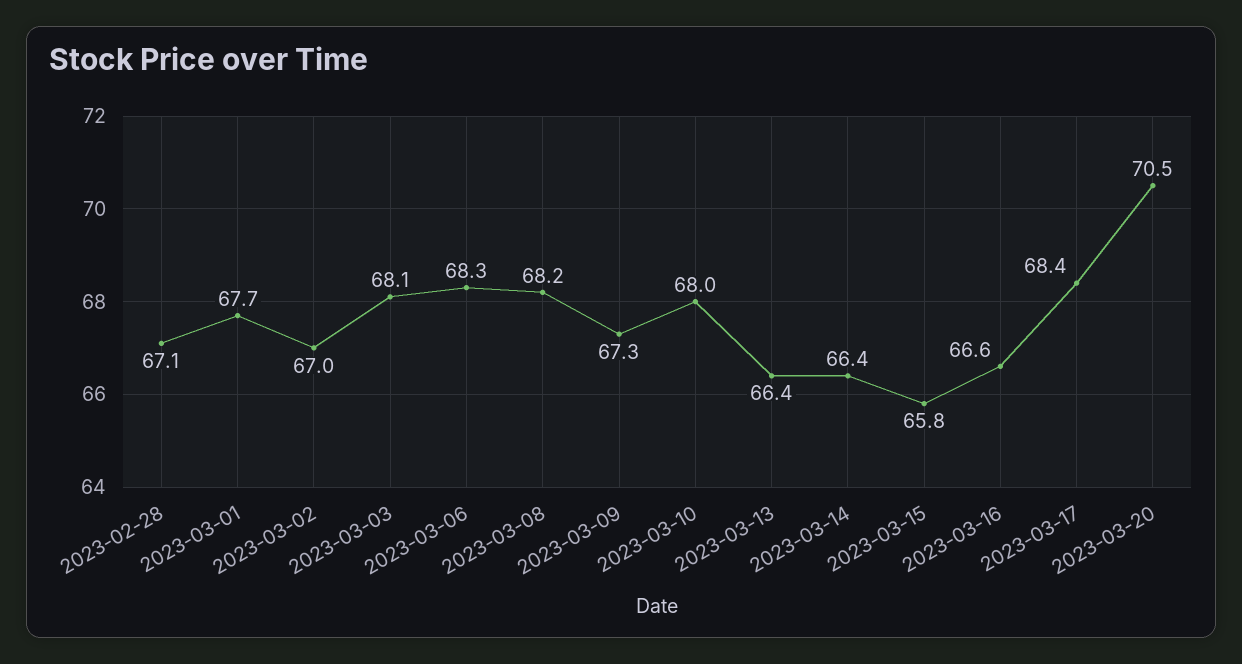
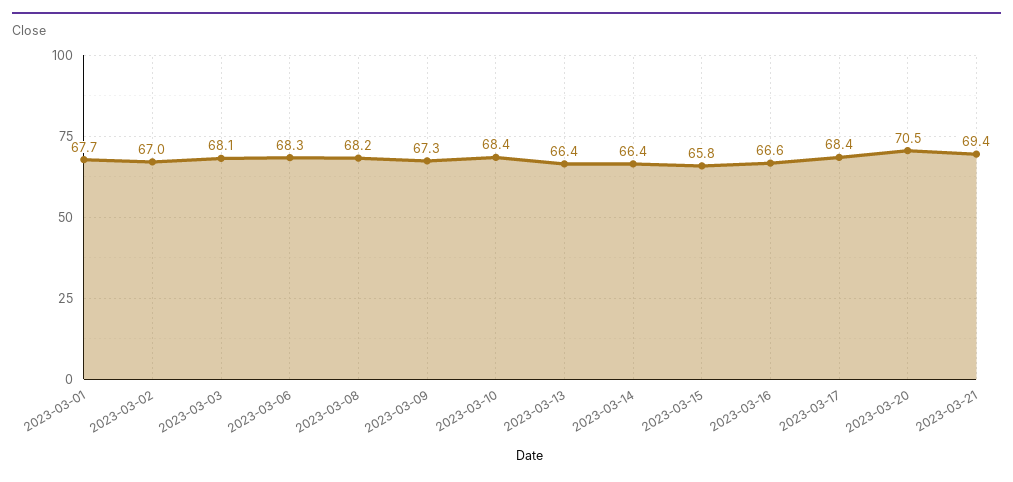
2023-02-28: 67.1 -> none
2023-03-10: 68 -> 68.4
2023-03-21: none -> 69.4

